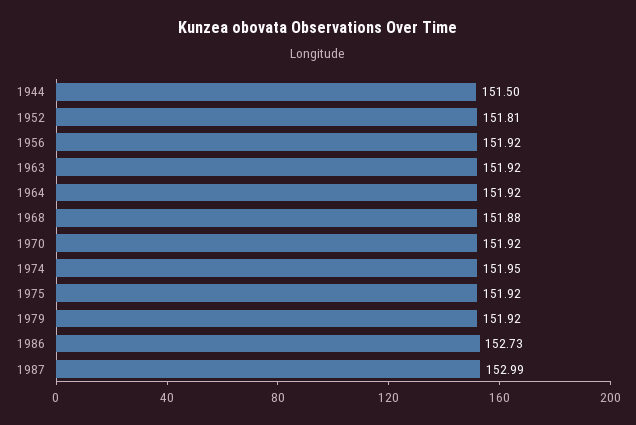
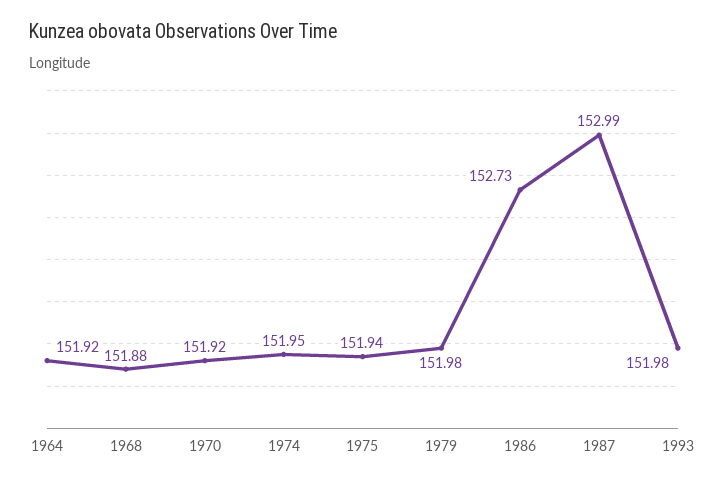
1944: 151.5 -> none
1952: 151.81 -> none
1956: 151.92 -> none
1963: 151.92 -> none
1975: 151.92 -> 151.94
1979: 151.92 -> 151.98
1993: none -> 151.98

